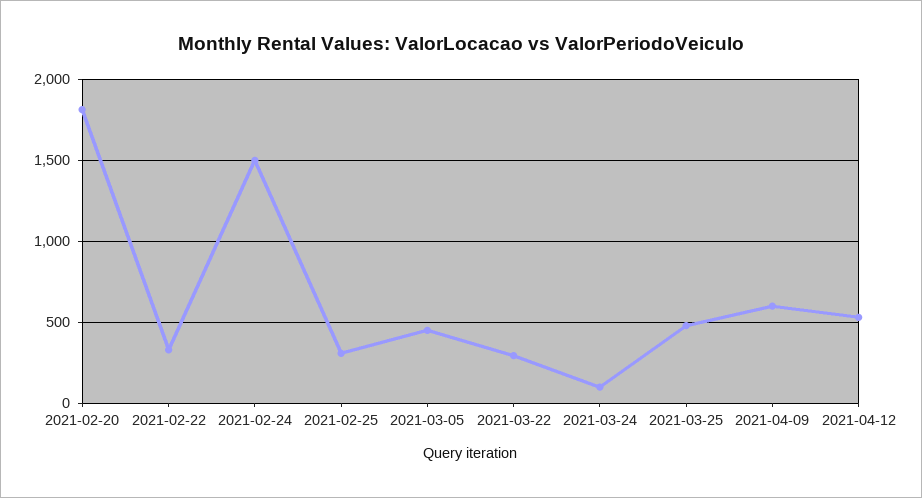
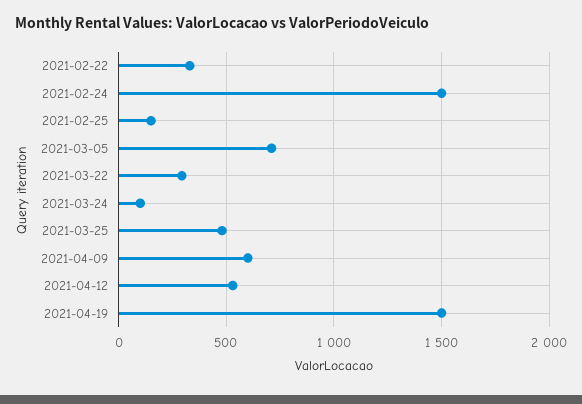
2021-02-20: 1800 -> none
2021-02-25: 300 -> 150
2021-03-05: 450 -> 700
2021-04-19: none -> 1500

